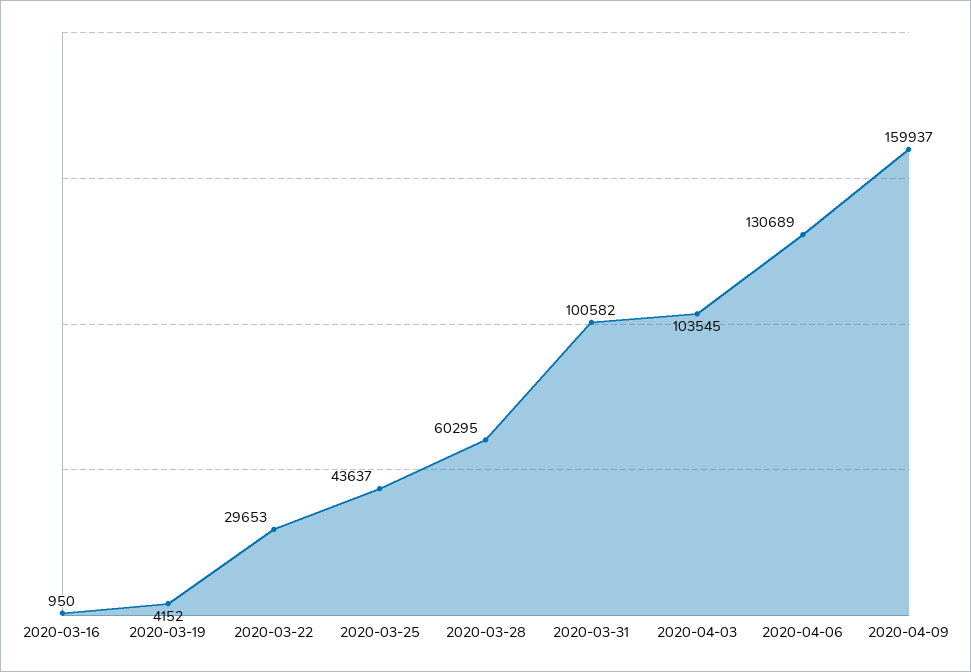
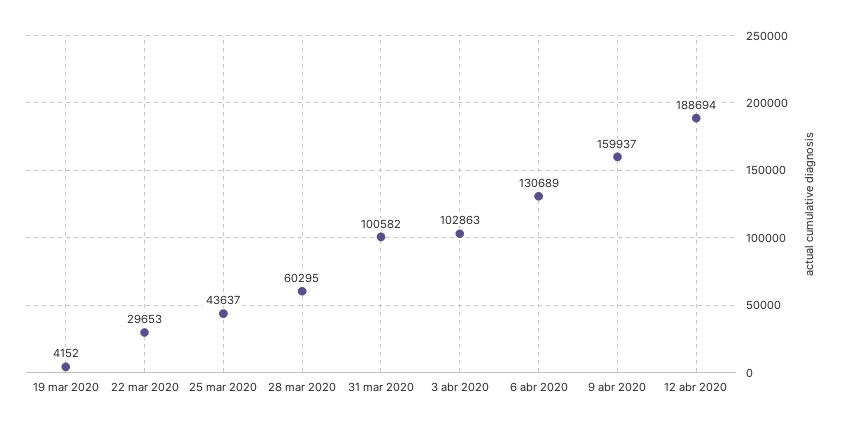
2020-03-16: 950 -> none
2020-04-03: 103545 -> 102863
12 abr 2020: none -> 188694

